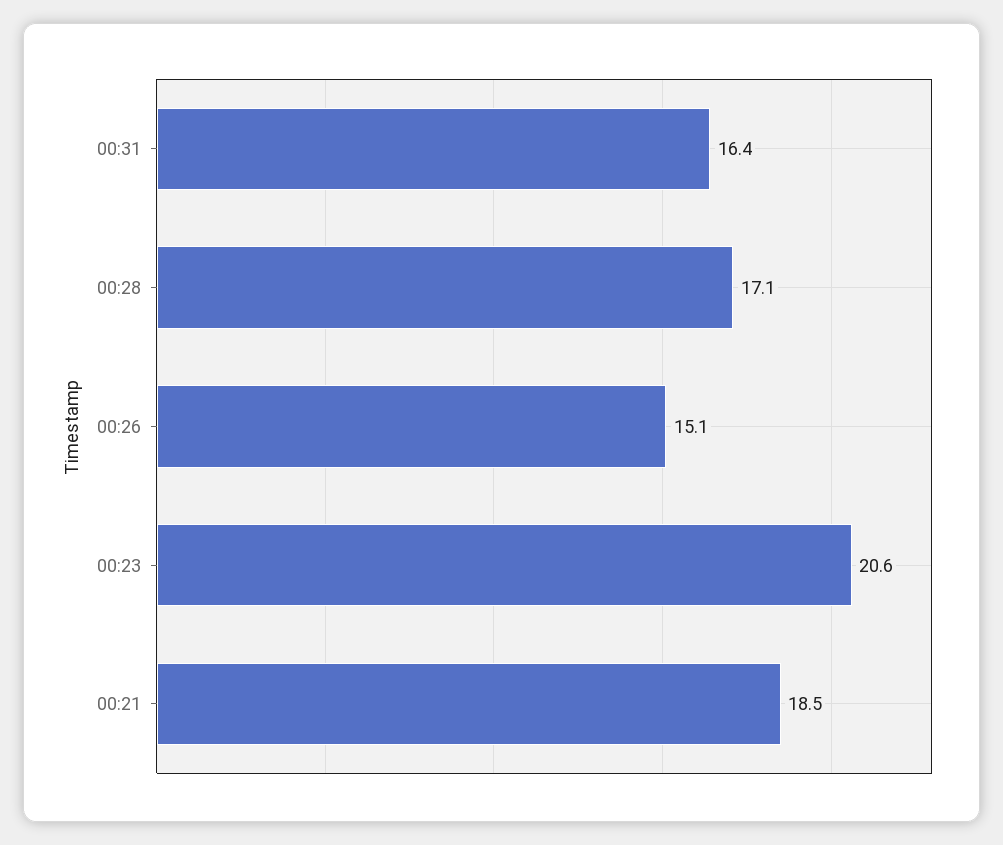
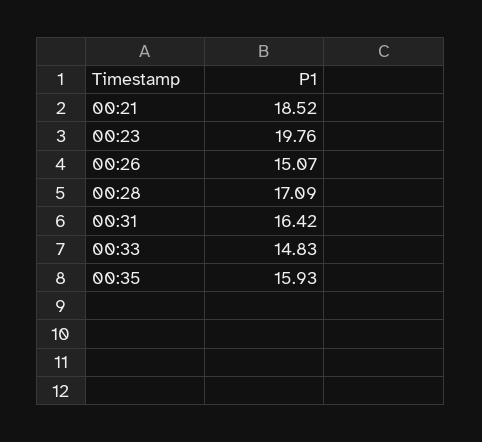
00:23: 20.6 -> 19.76
00:33: none -> 14.83
00:35: none -> 15.93

